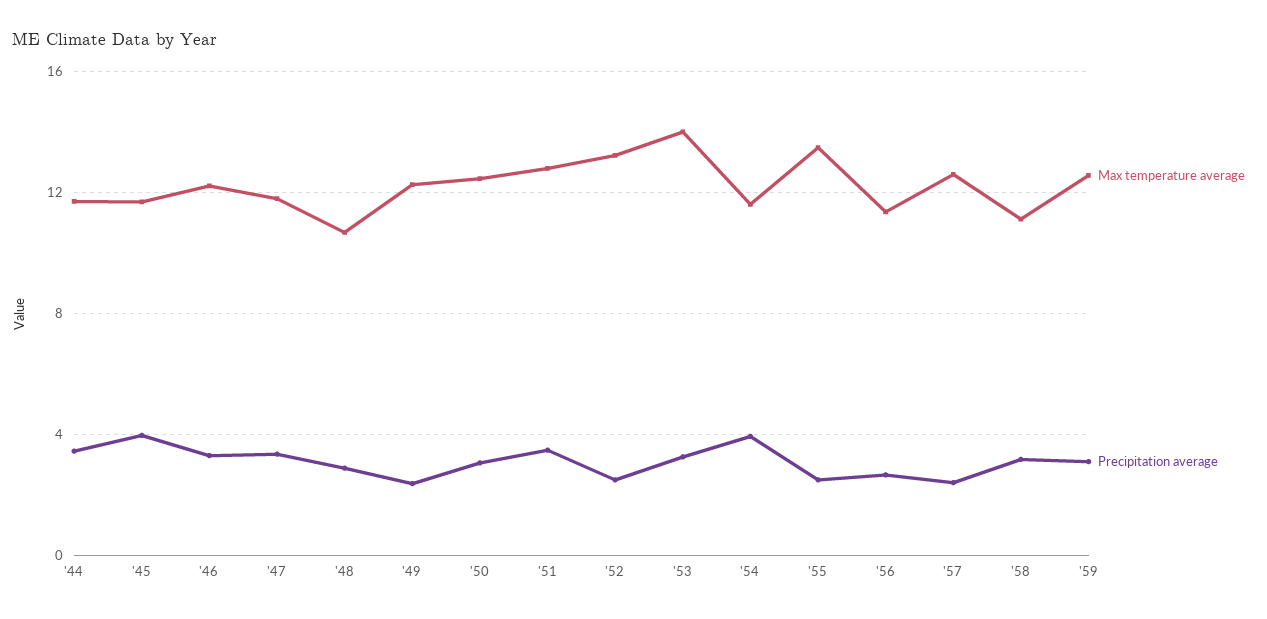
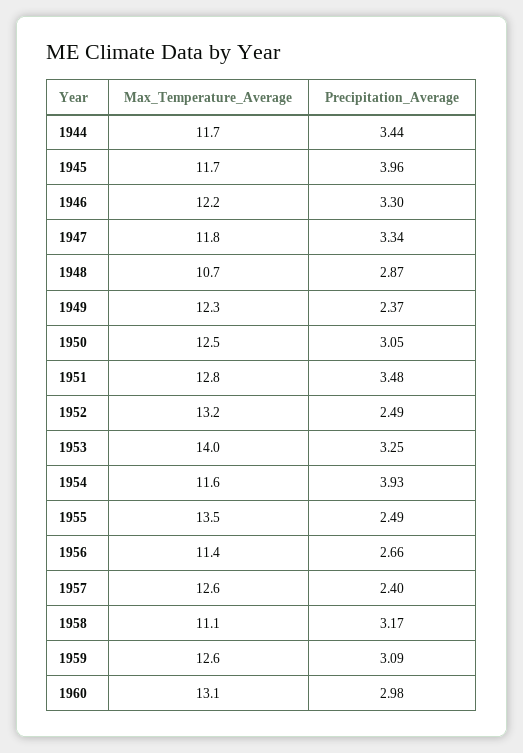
Max temperature average, 1960: none -> 13.1
Precipitation average, 1960: none -> 2.98

